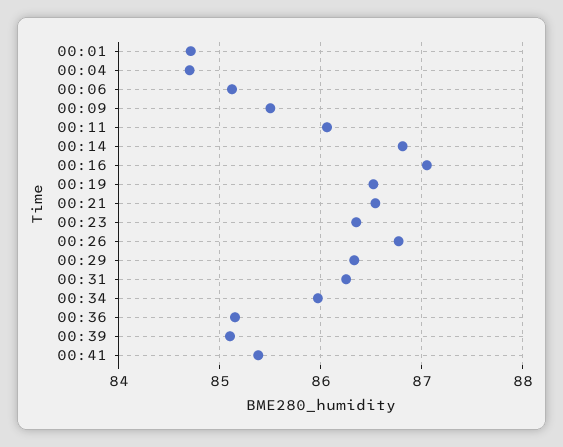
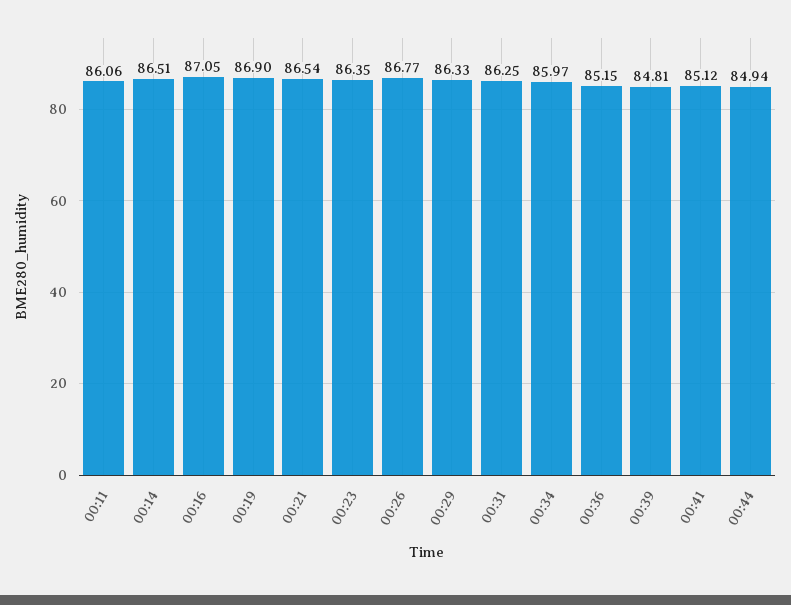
00:01: 84.7 -> none
00:04: 84.7 -> none
00:06: 85.1 -> none
00:09: 85.5 -> none
00:14: 86.8 -> 86.51
00:19: 86.5 -> 86.9
00:39: 85.1 -> 84.81
00:41: 85.4 -> 85.12
00:44: none -> 84.94

